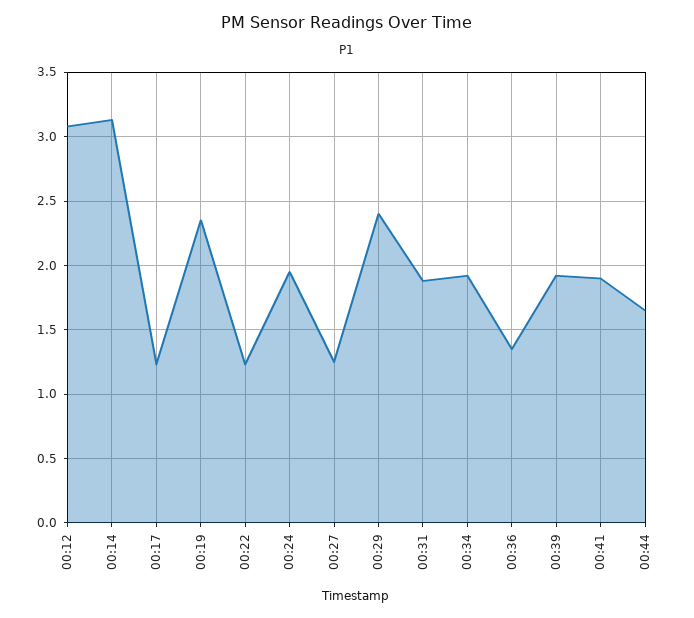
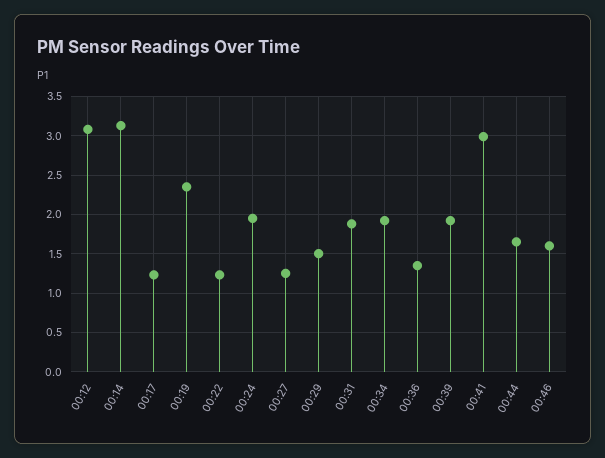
00:29: 2.4 -> 1.5
00:41: 1.9 -> 3
00:46: none -> 1.6

